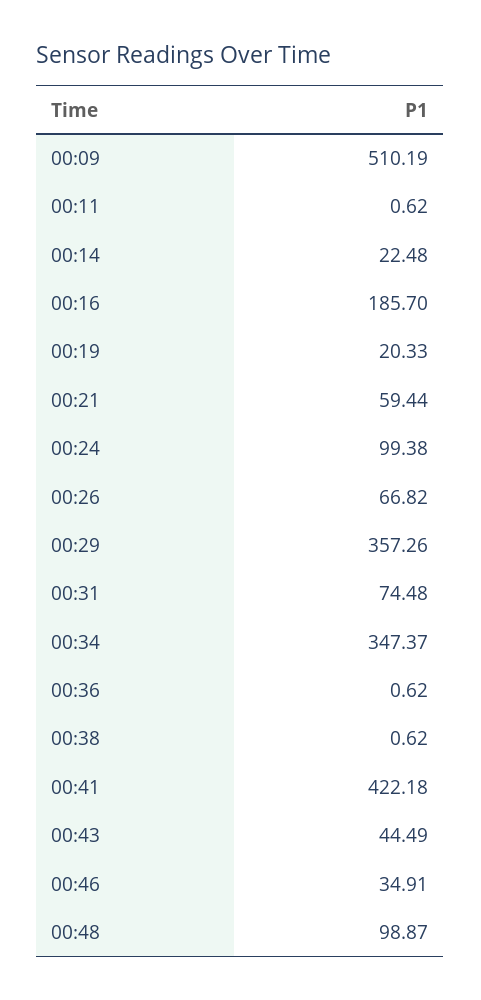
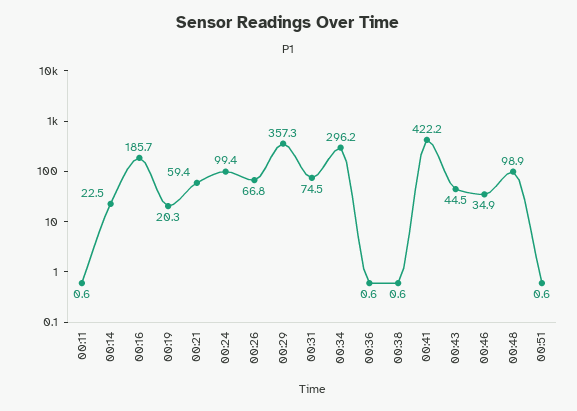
00:09: 510.19 -> none
00:34: 347.37 -> 296.2
00:51: none -> 0.6

